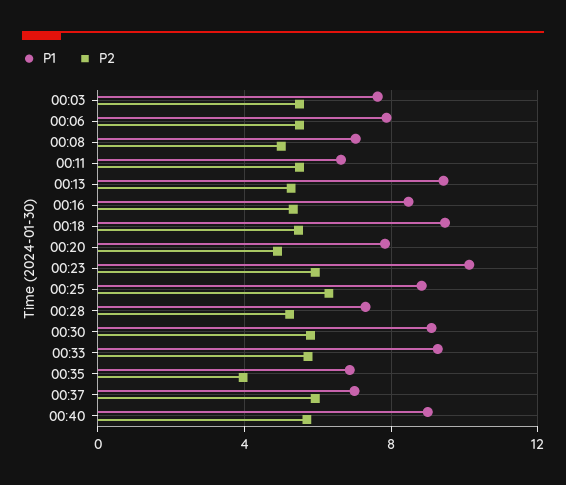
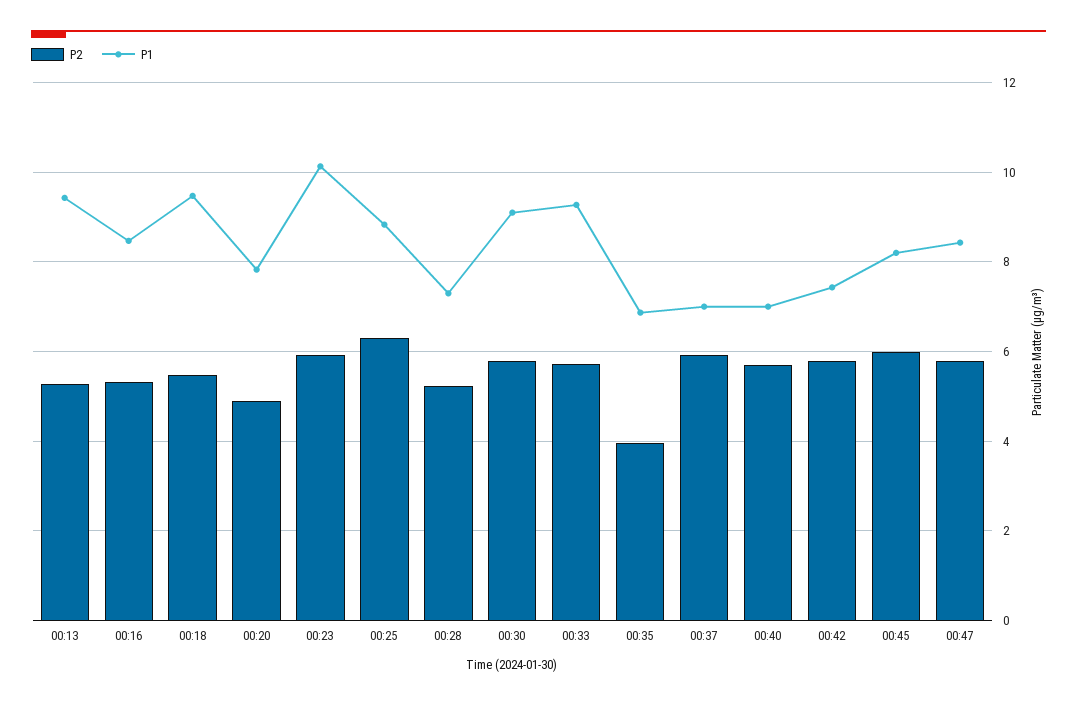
P1, 00:03: 7.5 -> none
P2, 00:03: 5.5 -> none
P1, 00:06: 8 -> none
P2, 00:06: 5.5 -> none
P1, 00:08: 7 -> none
P2, 00:08: 5 -> none
P1, 00:11: 6.5 -> none
P2, 00:11: 5.5 -> none
P1, 00:40: 9 -> 7
P2, 00:42: none -> 5.8
P1, 00:42: none -> 7.4
P2, 00:45: none -> 6
P1, 00:45: none -> 8.2
P2, 00:47: none -> 5.8
P1, 00:47: none -> 8.4

